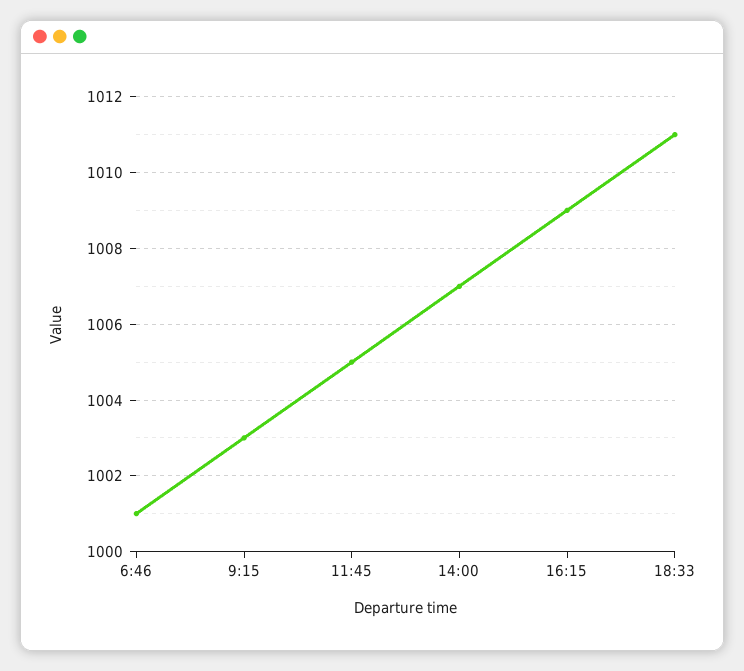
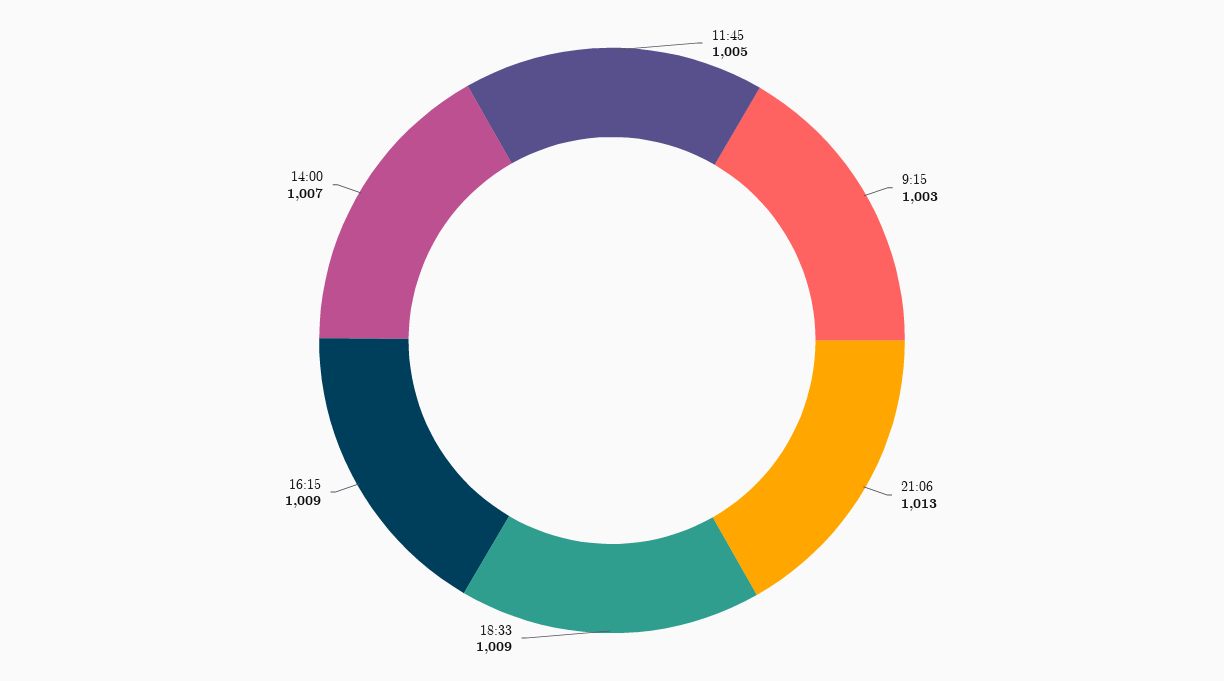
6:46: 1001 -> none
18:33: 1011 -> 1009
21:06: none -> 1013

